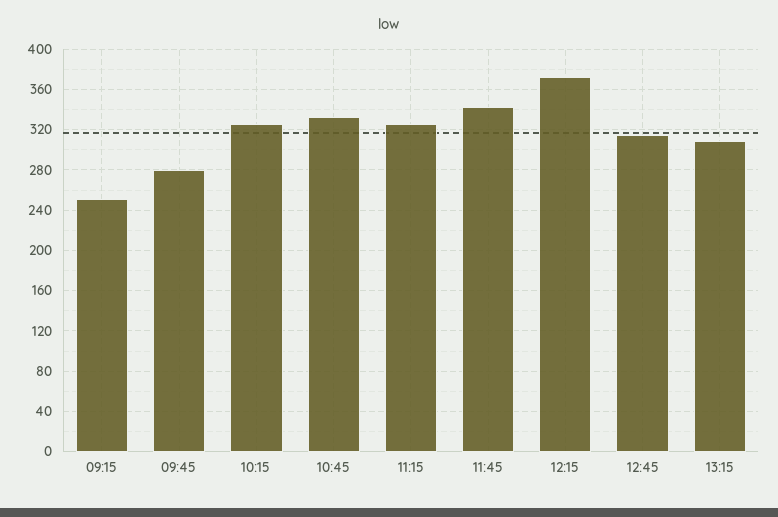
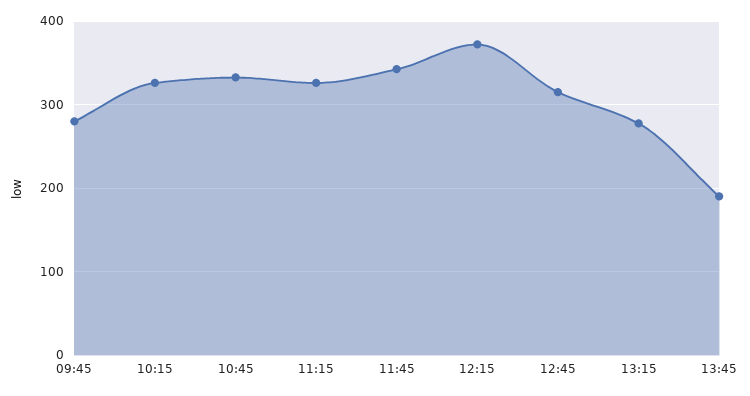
09:15: 250 -> none
13:15: 310 -> 280
13:45: none -> 190

